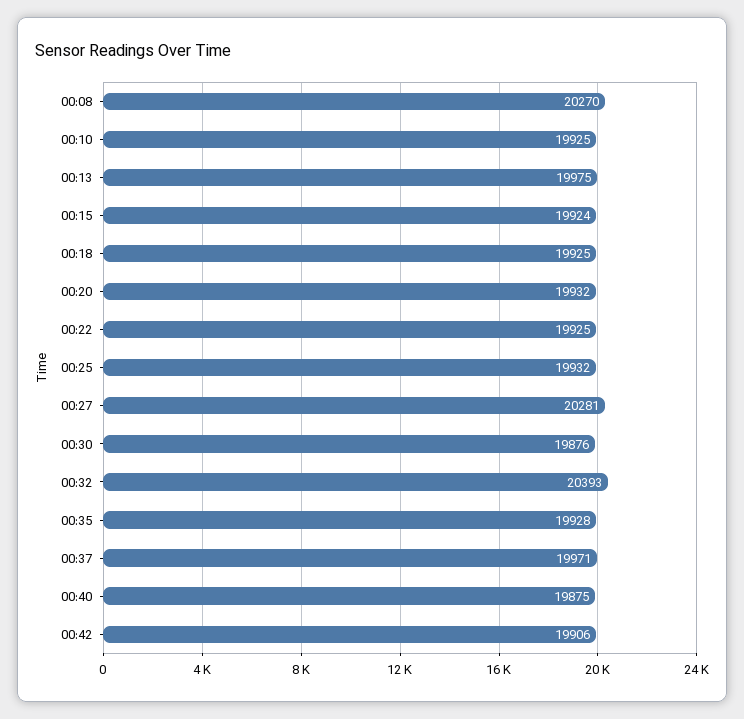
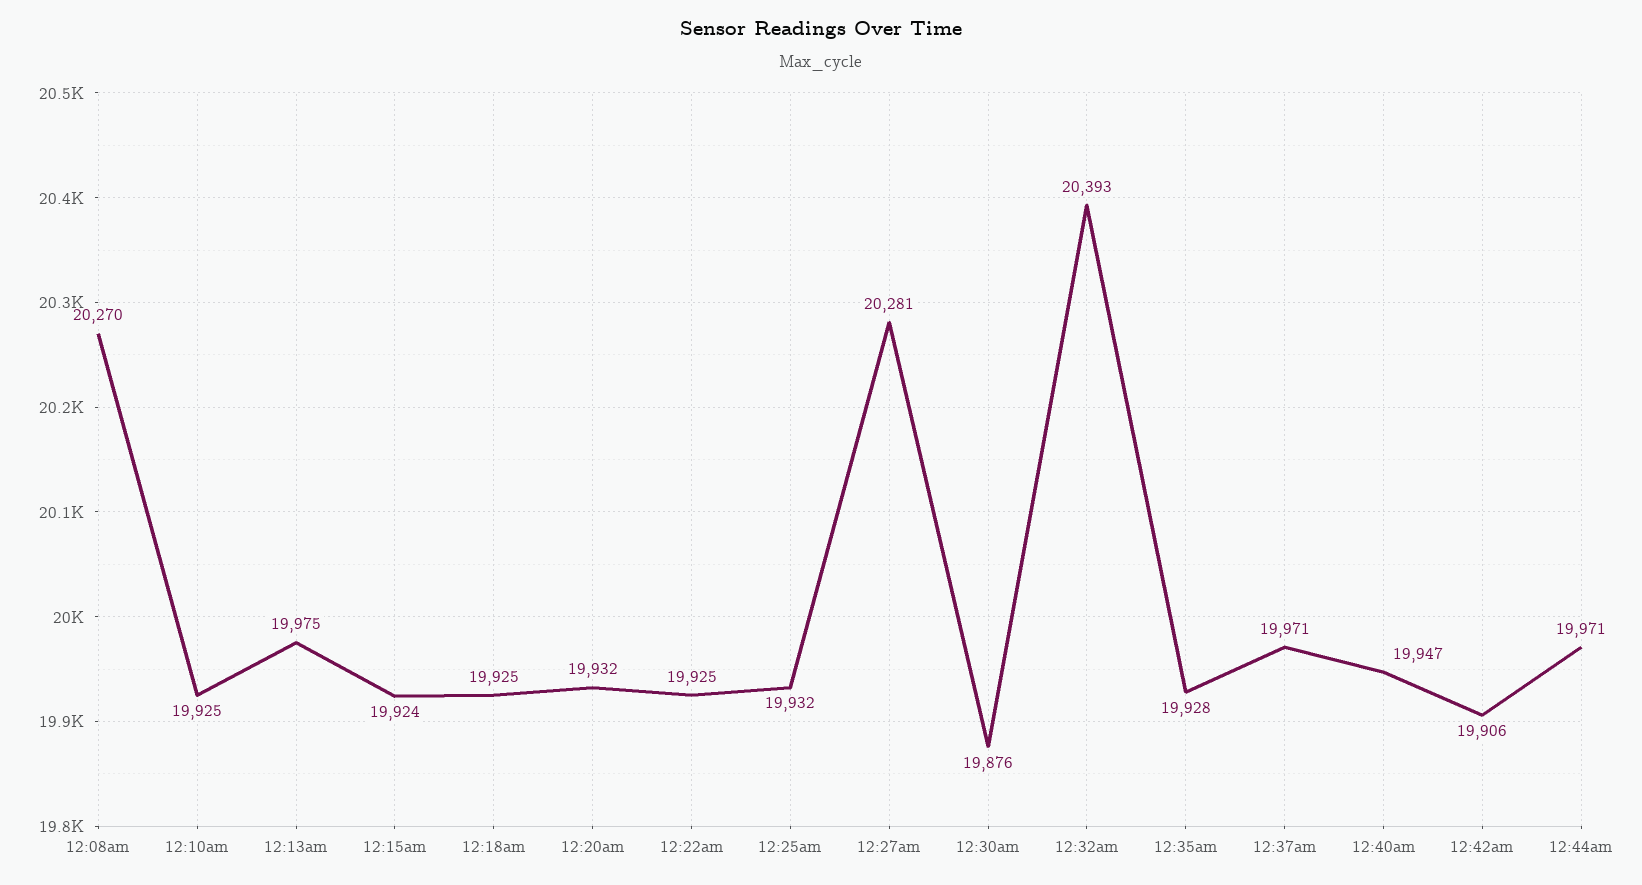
00:40: 19875 -> 19947
12:44am: none -> 19971

